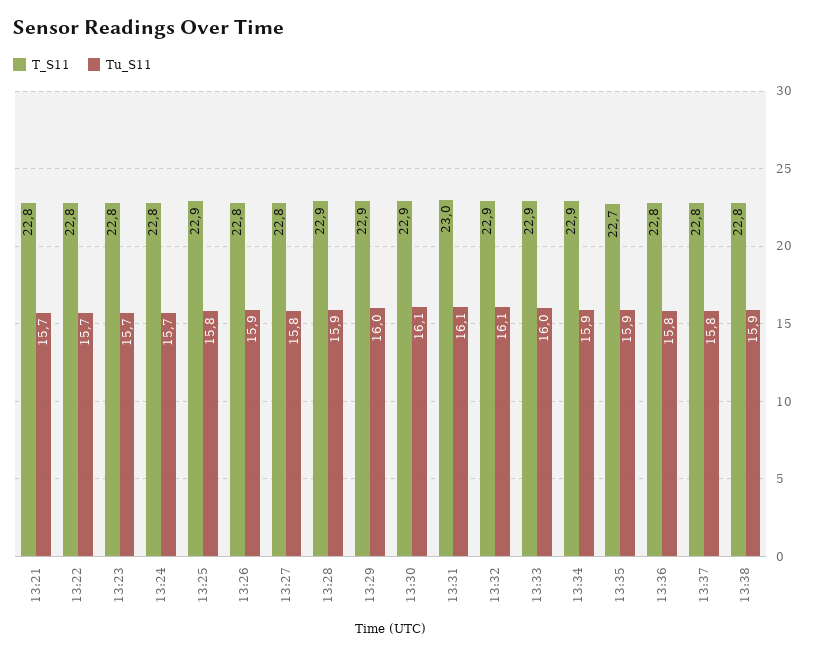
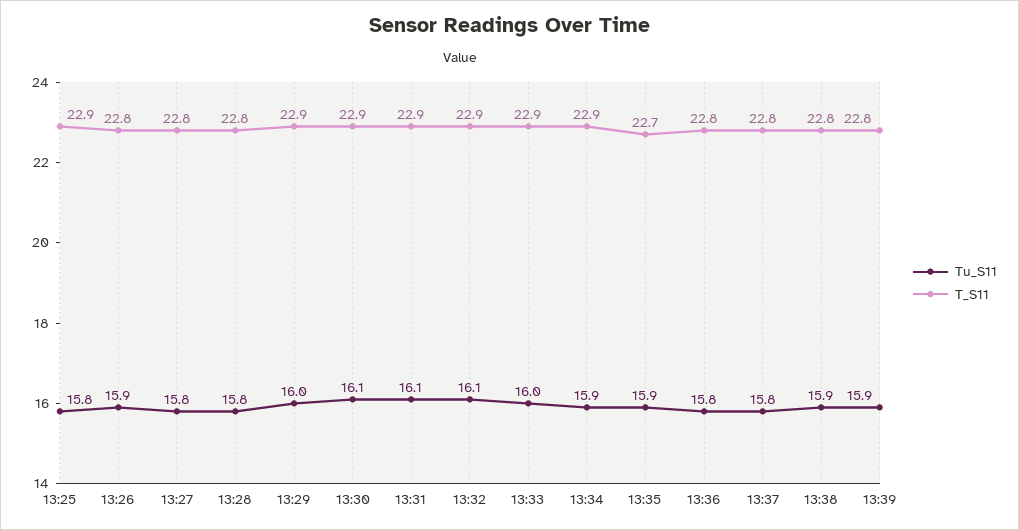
T_S11, 13:21: 22.8 -> none
Tu_S11, 13:21: 15.7 -> none
T_S11, 13:22: 22.8 -> none
Tu_S11, 13:22: 15.7 -> none
T_S11, 13:23: 22.8 -> none
Tu_S11, 13:23: 15.7 -> none
T_S11, 13:24: 22.8 -> none
Tu_S11, 13:24: 15.7 -> none
T_S11, 13:28: 22.9 -> 22.8
Tu_S11, 13:28: 15.9 -> 15.8
T_S11, 13:31: 23 -> 22.9
Tu_S11, 13:39: none -> 15.9
T_S11, 13:39: none -> 22.8

